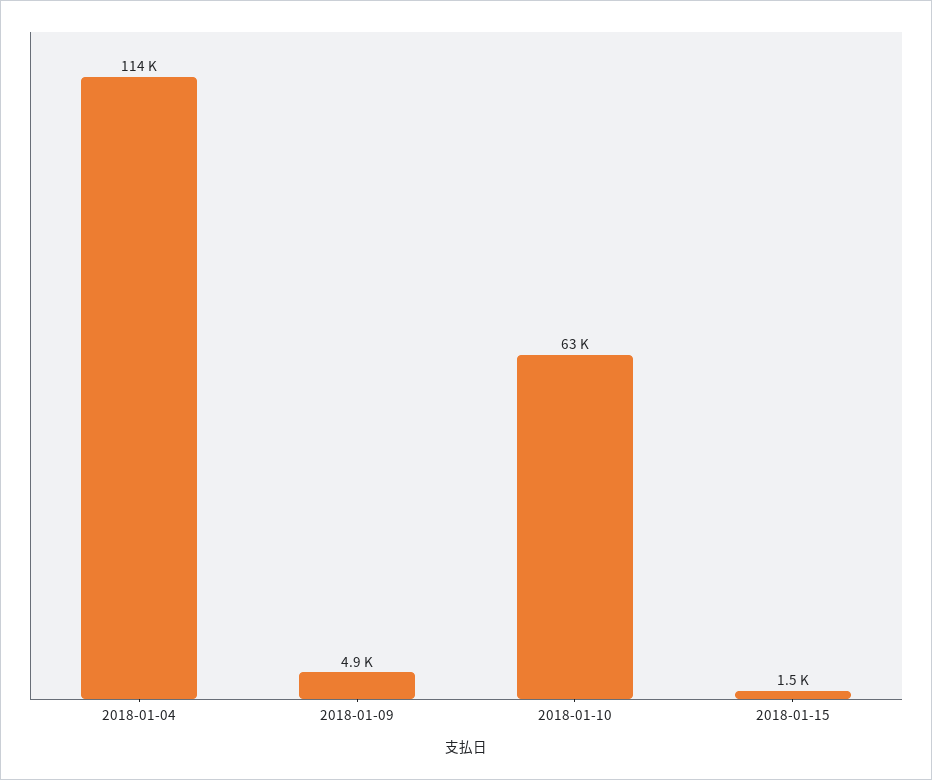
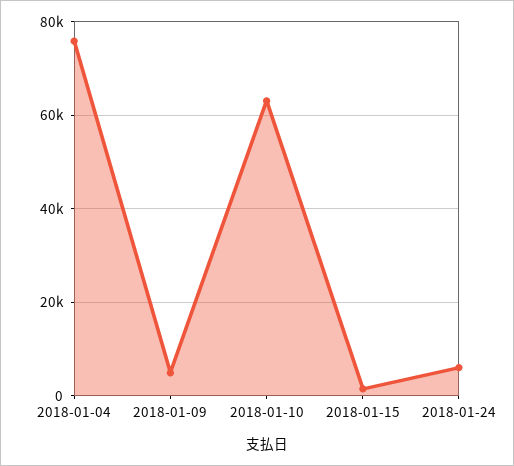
2018-01-04: 114000 -> 76000
2018-01-24: none -> 6000

